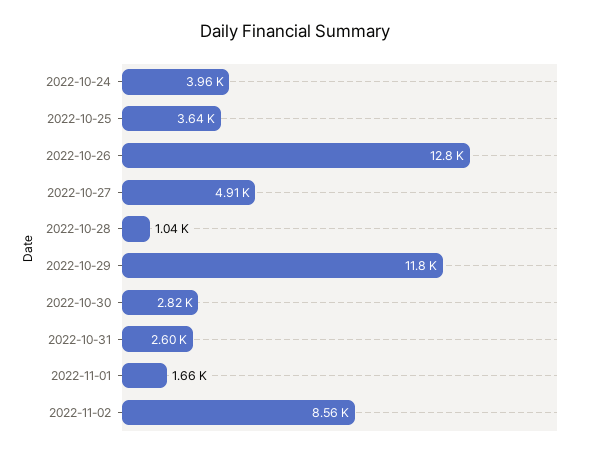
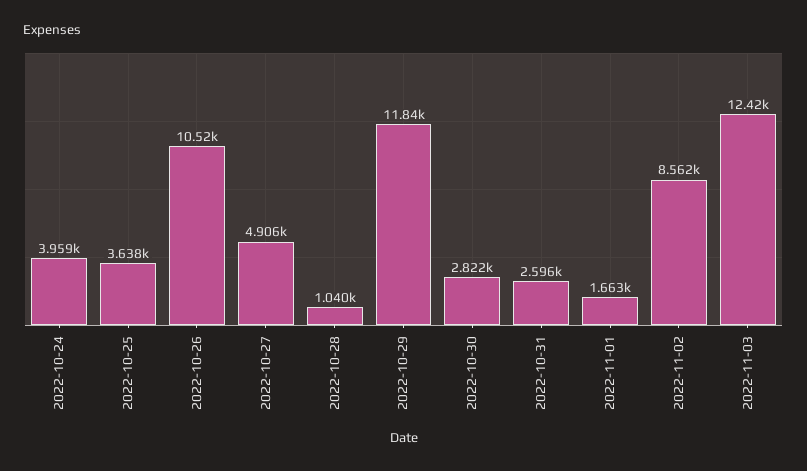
2022-10-26: 12800 -> 10520
2022-11-03: none -> 12420

